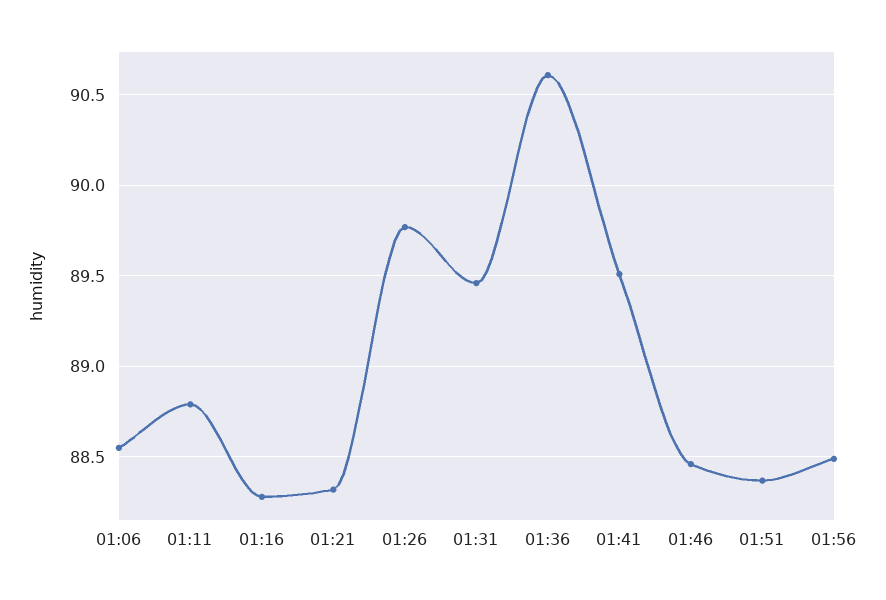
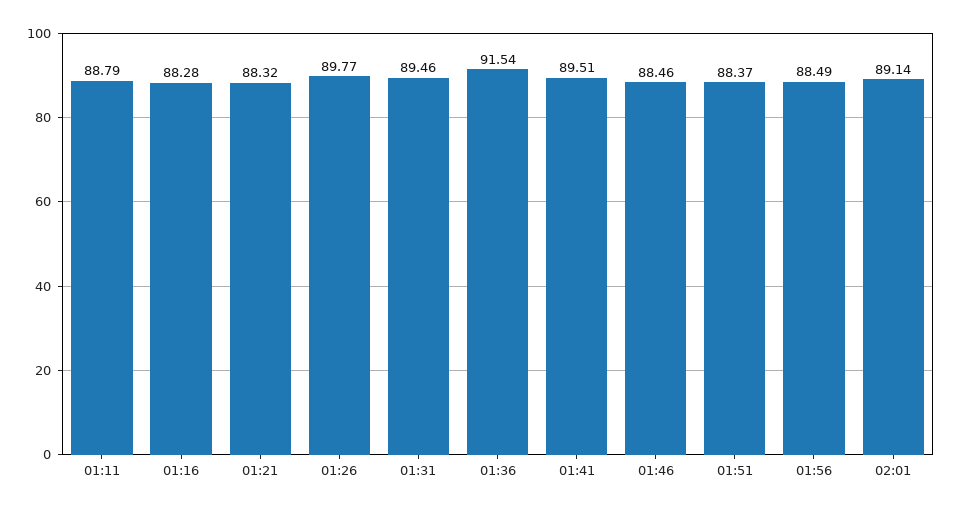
01:06: 88.55 -> none
01:36: 90.6 -> 91.54
02:01: none -> 89.14

